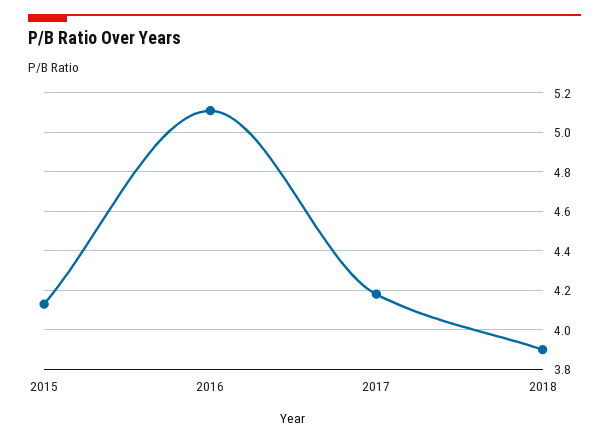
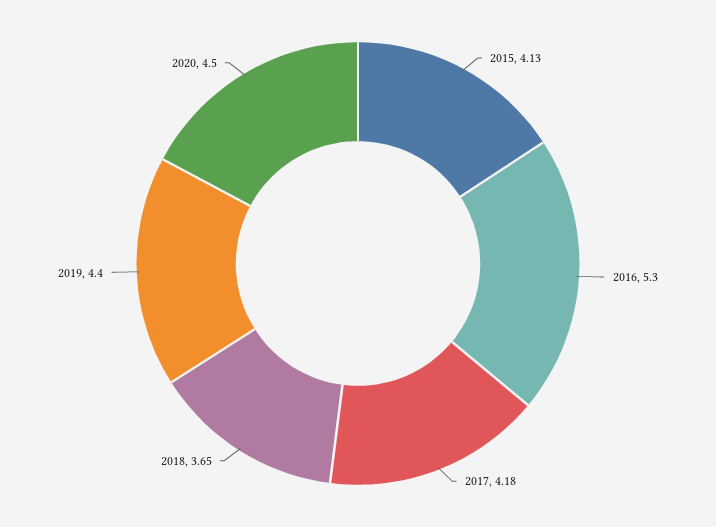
2016: 5.1 -> 5.3
2018: 3.9 -> 3.65
2019: none -> 4.4
2020: none -> 4.5

